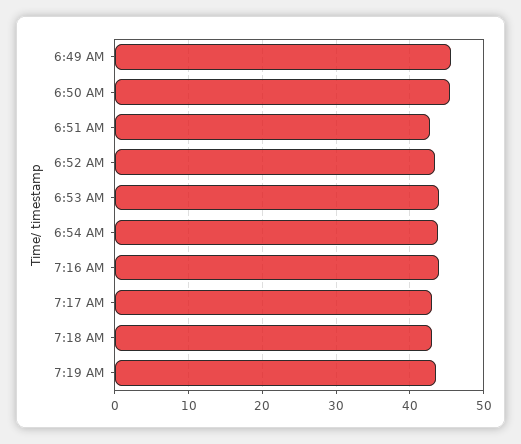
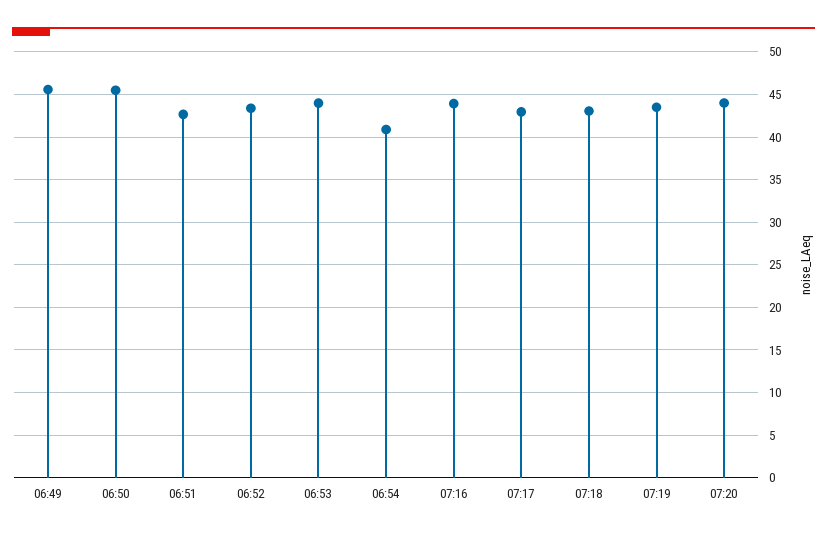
6:54 AM: 44 -> 41
07:20: none -> 44

